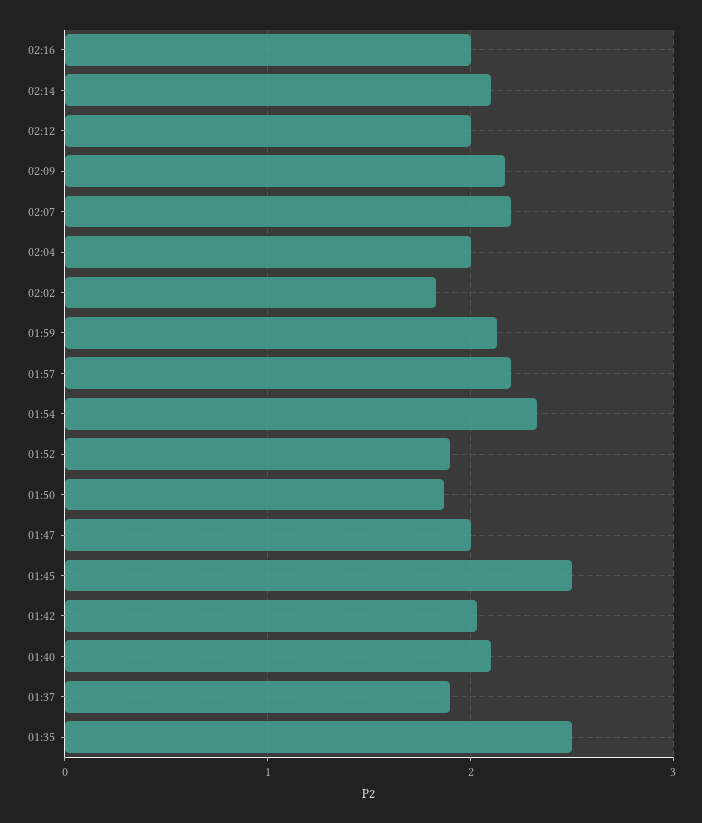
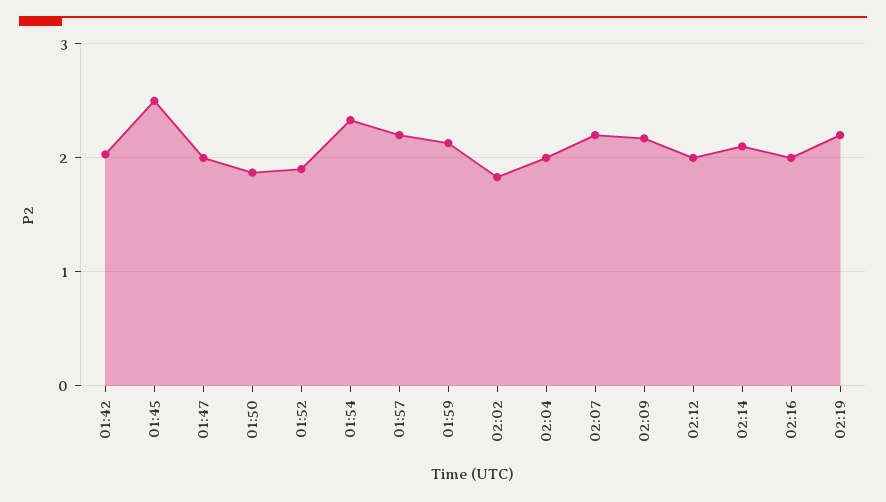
01:40: 2.1 -> none
01:37: 1.9 -> none
01:35: 2.5 -> none
02:19: none -> 2.2

